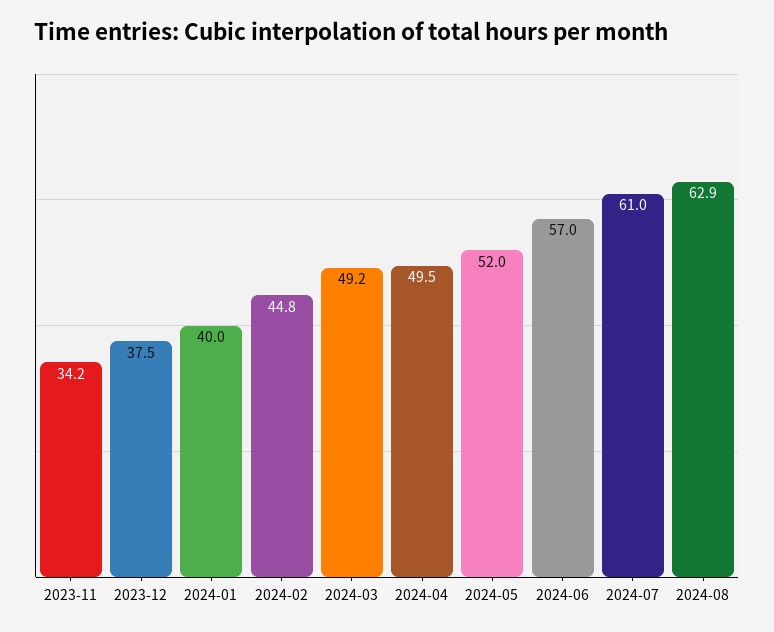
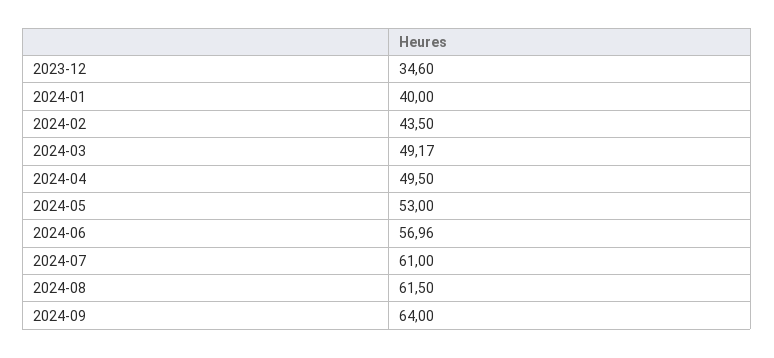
2023-11: 34.2 -> none
2023-12: 37.5 -> 34.6
2024-02: 44.8 -> 43.5
2024-05: 52 -> 53
2024-08: 62.9 -> 61.5
2024-09: none -> 64

